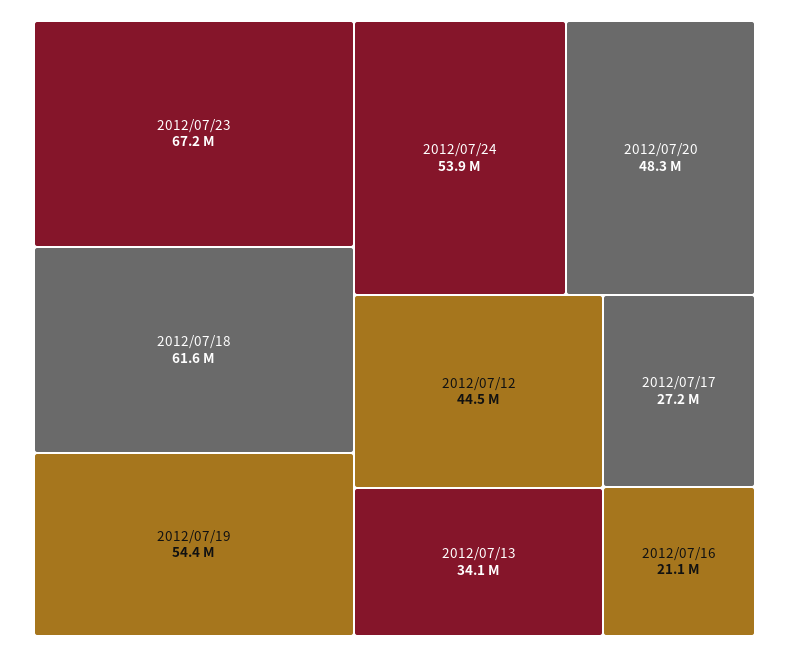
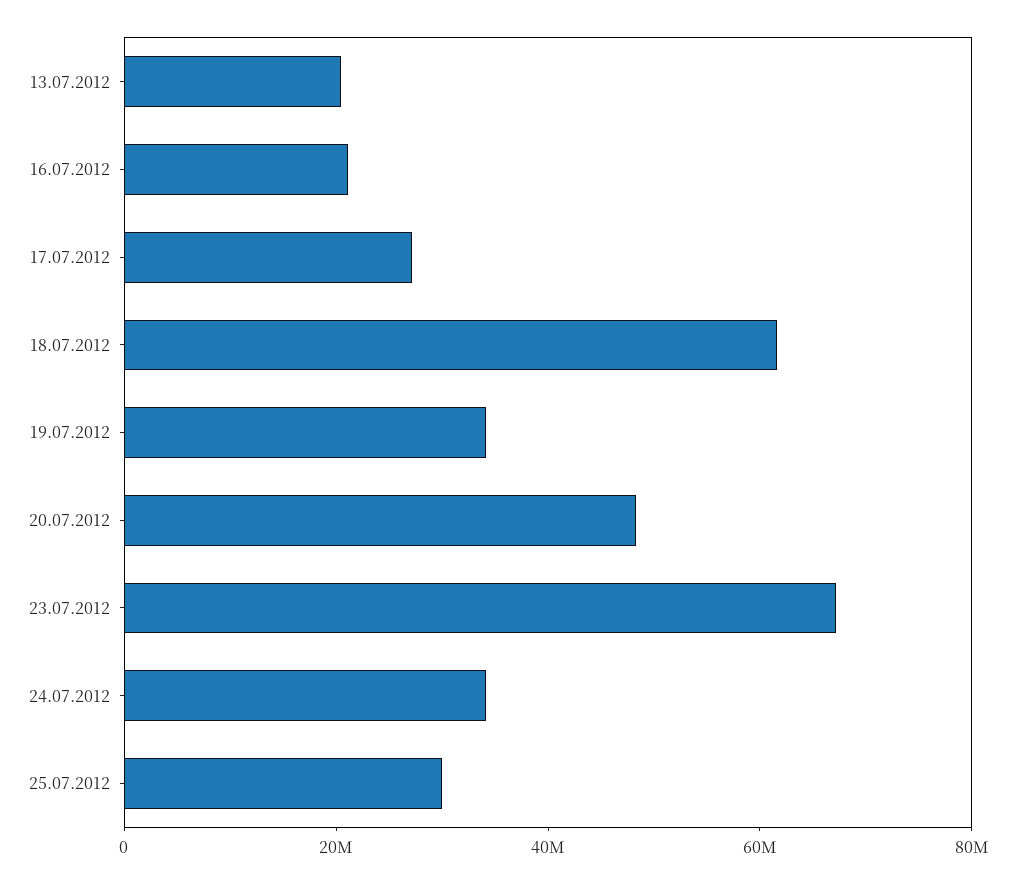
2012/07/19: 54400000 -> 35000000
2012/07/24: 53900000 -> 35000000
2012/07/12: 44500000 -> none
2012/07/13: 34100000 -> 20000000
25.07.2012: none -> 30000000

